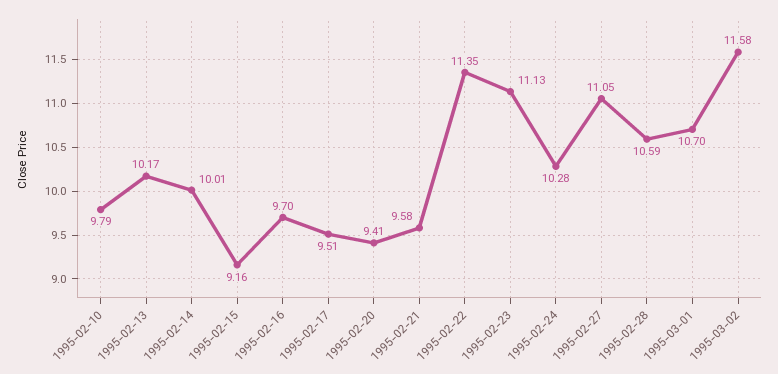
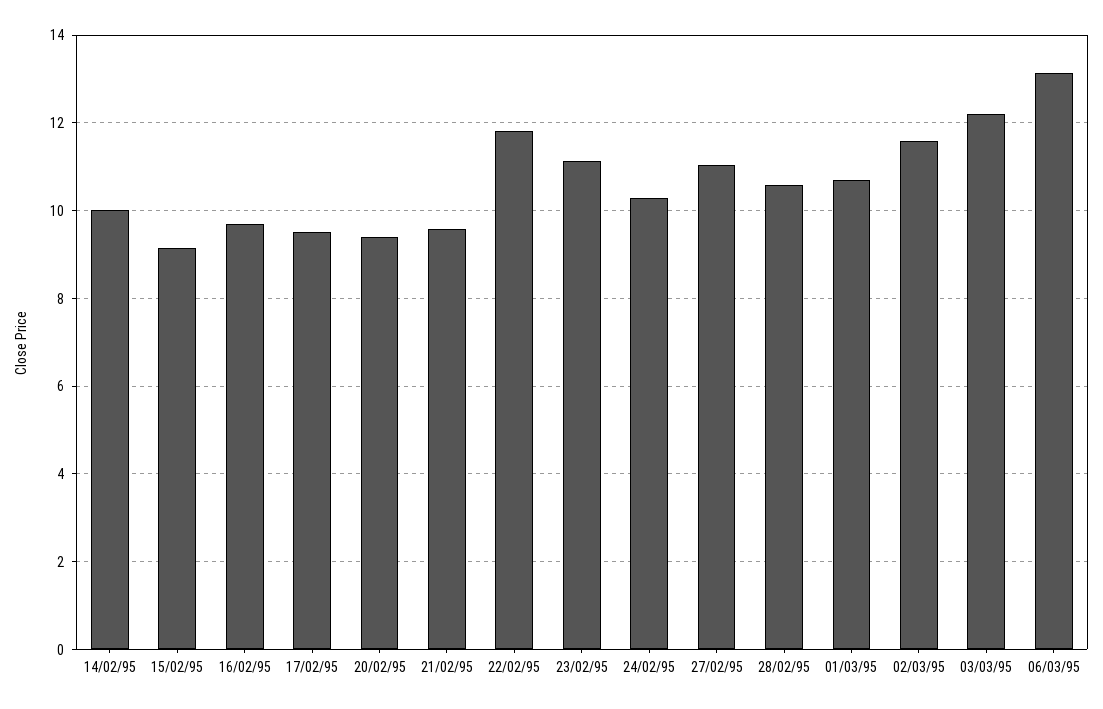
1995-02-10: 9.79 -> none
1995-02-13: 10.17 -> none
1995-02-22: 11.35 -> 11.8
03/03/95: none -> 12.2
06/03/95: none -> 13.2

